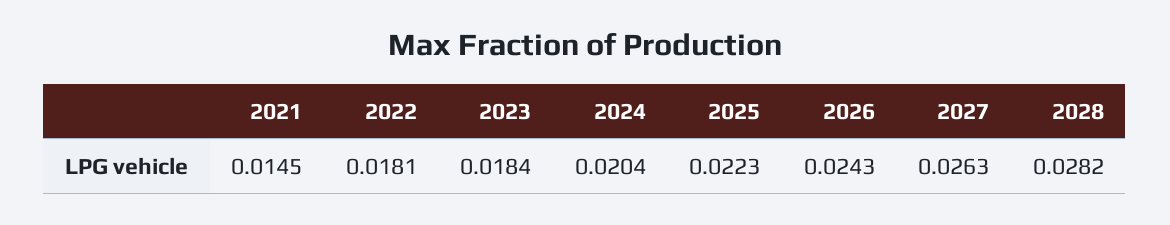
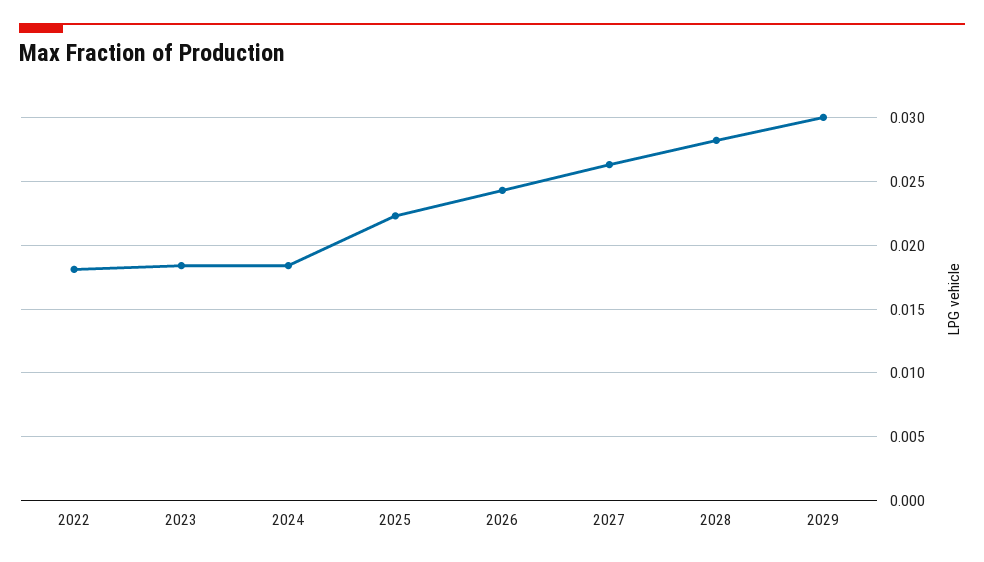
2021: 0.0145 -> none
2024: 0.0204 -> 0.0185
2029: none -> 0.03

